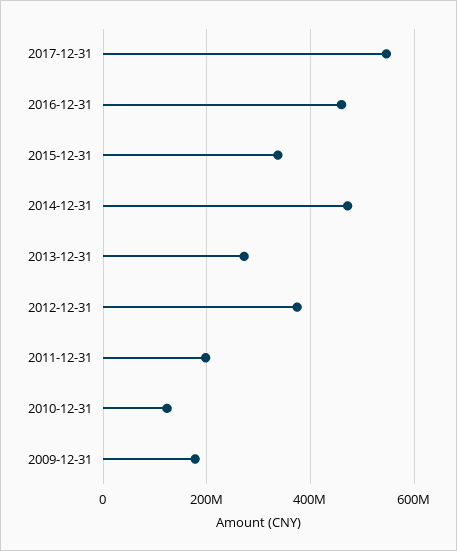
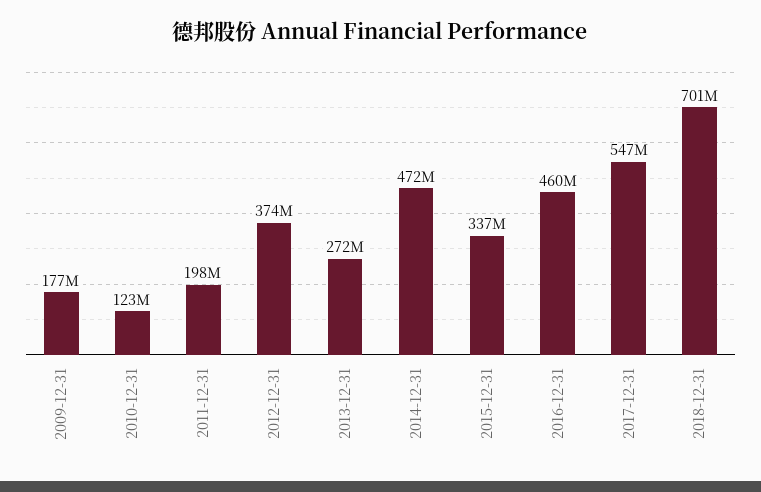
2018-12-31: none -> 701000000

